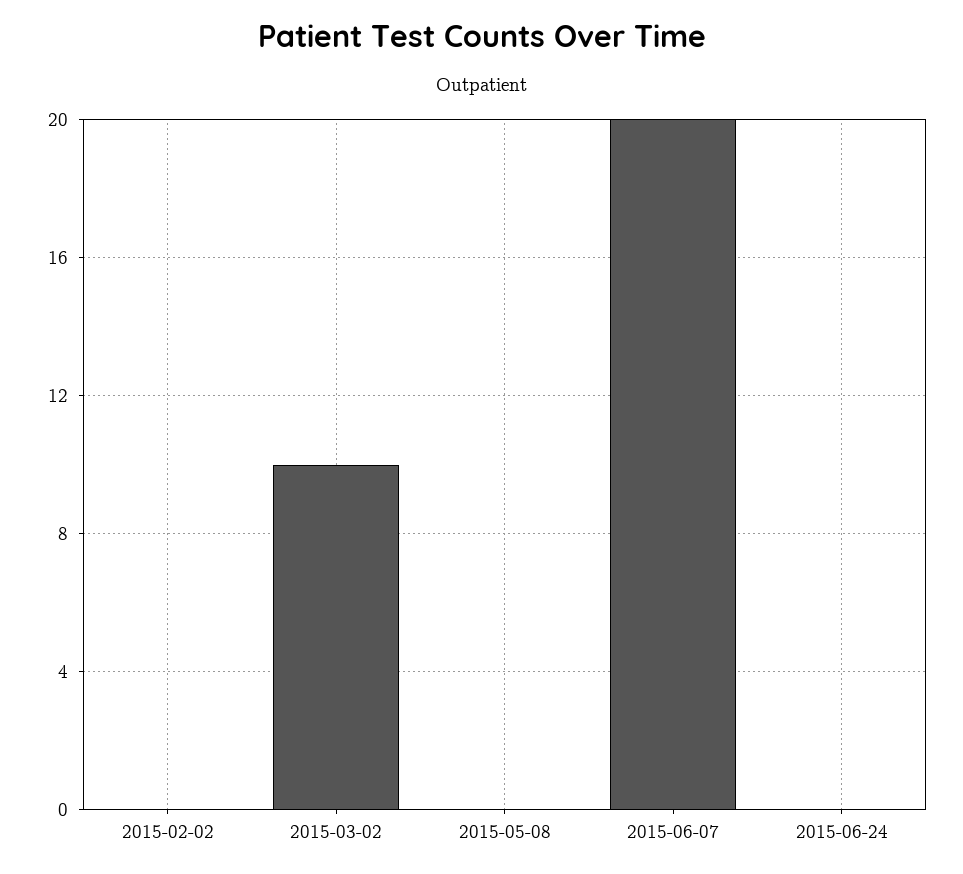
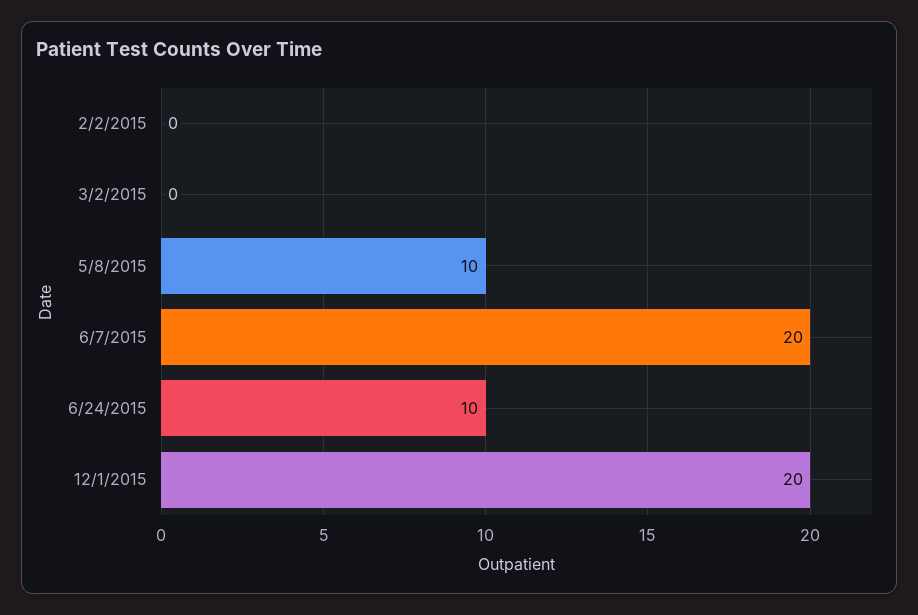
2015-03-02: 10 -> 0
2015-05-08: 0 -> 10
2015-06-24: 0 -> 10
12/1/2015: none -> 20

